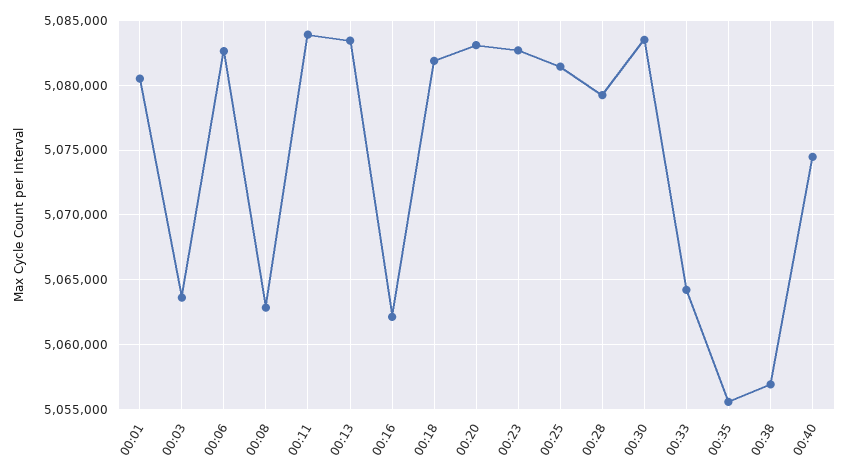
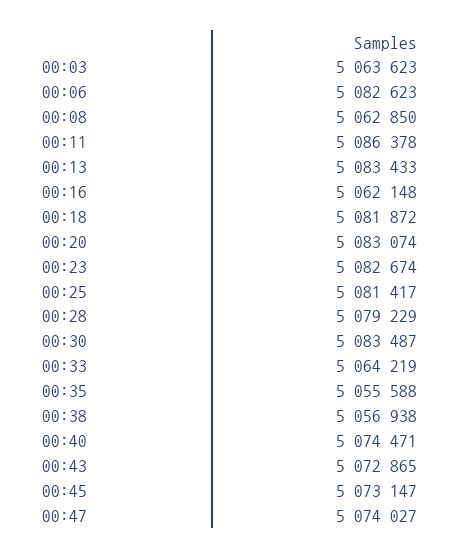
00:01: 5080500 -> none
00:11: 5084000 -> 5086378
00:43: none -> 5072865
00:45: none -> 5073147
00:47: none -> 5074027

